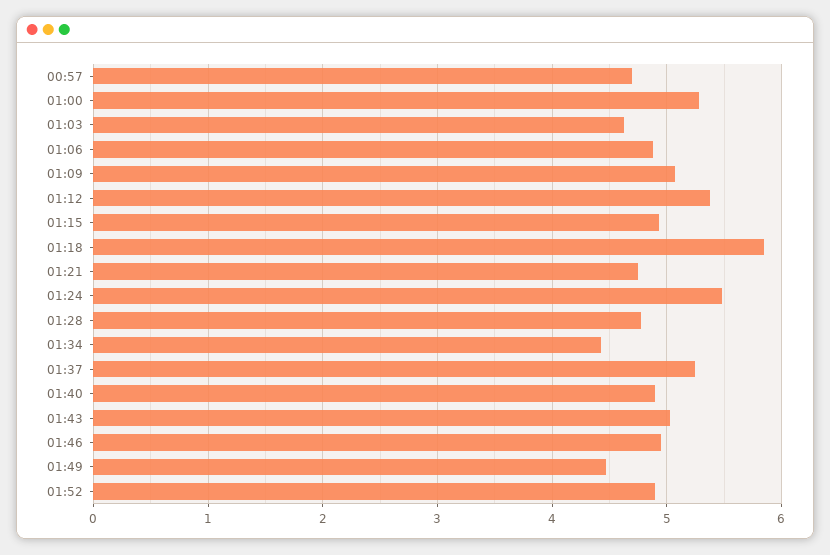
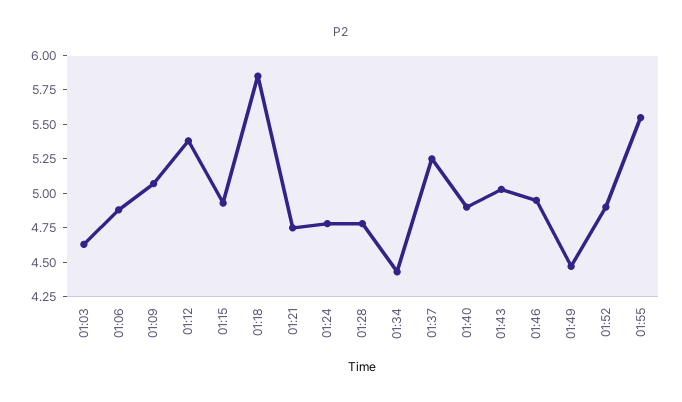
00:57: 4.7 -> none
01:00: 5.3 -> none
01:24: 5.5 -> 4.75
01:55: none -> 5.5

